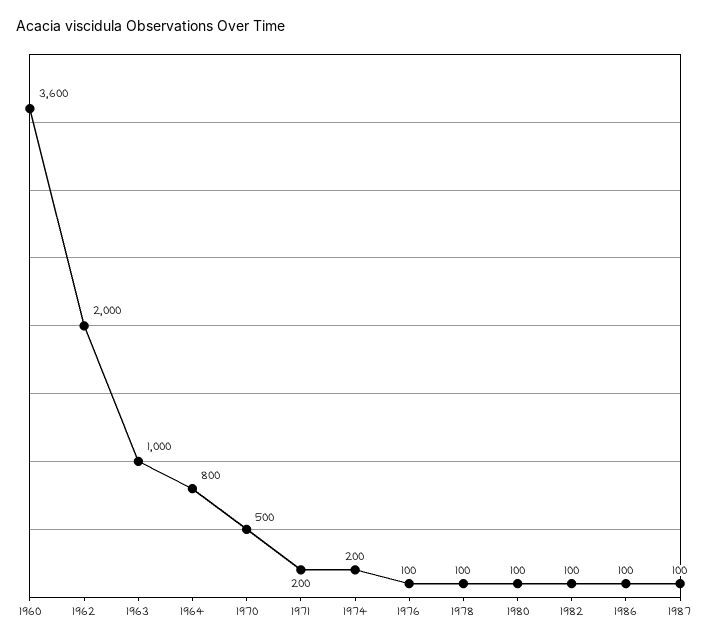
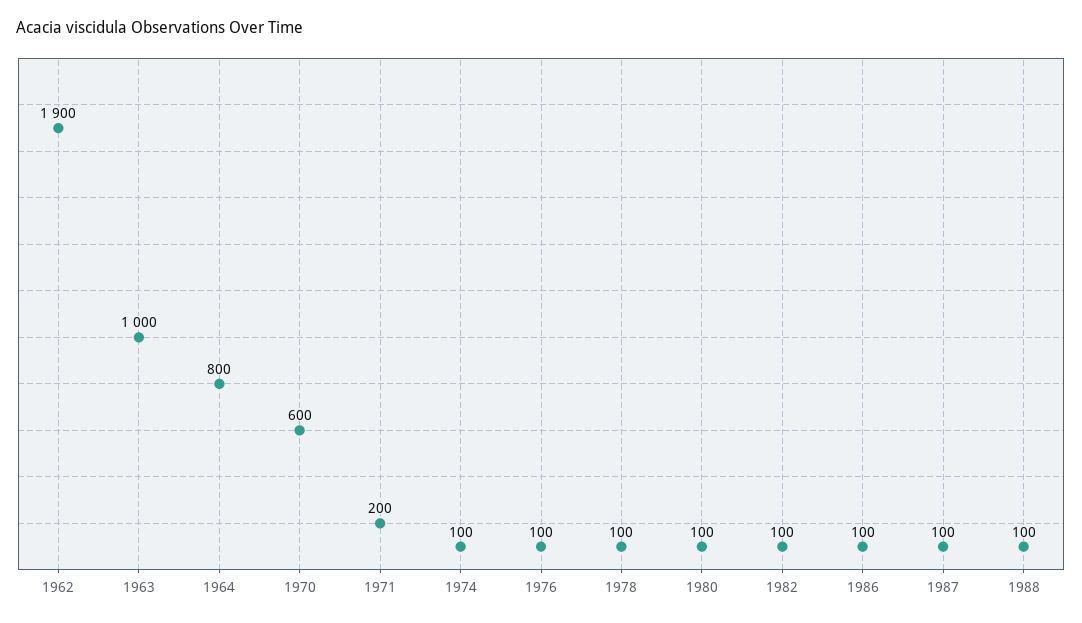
1960: 3600 -> none
1962: 2000 -> 1900
1970: 500 -> 600
1974: 200 -> 100
1988: none -> 100

